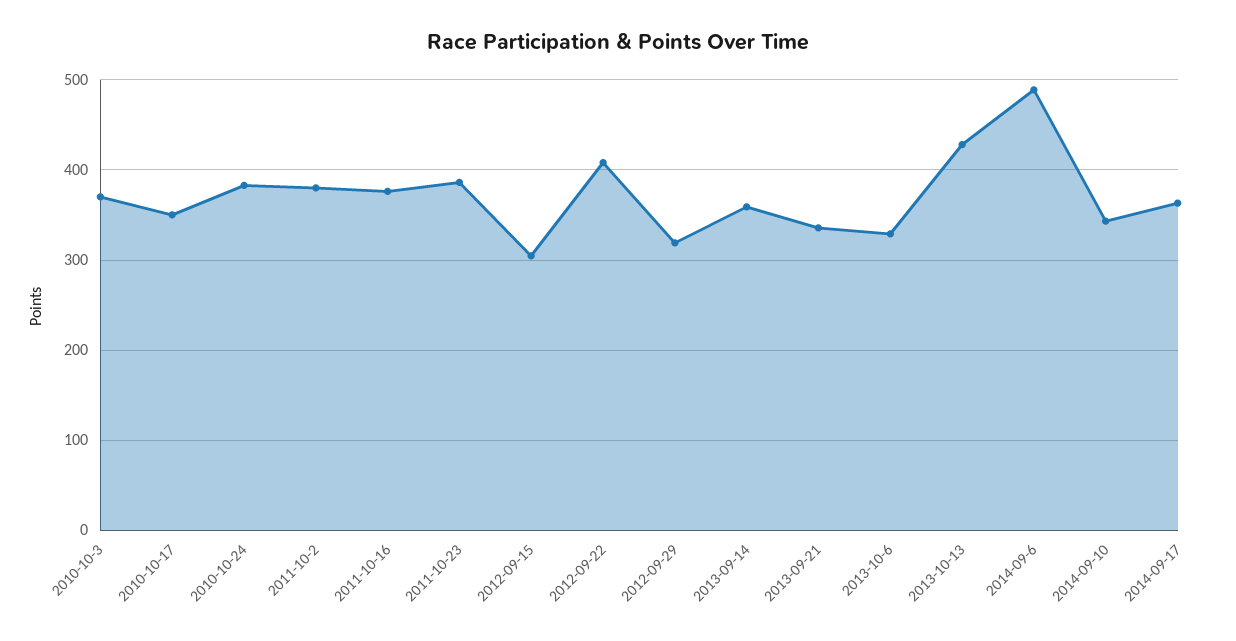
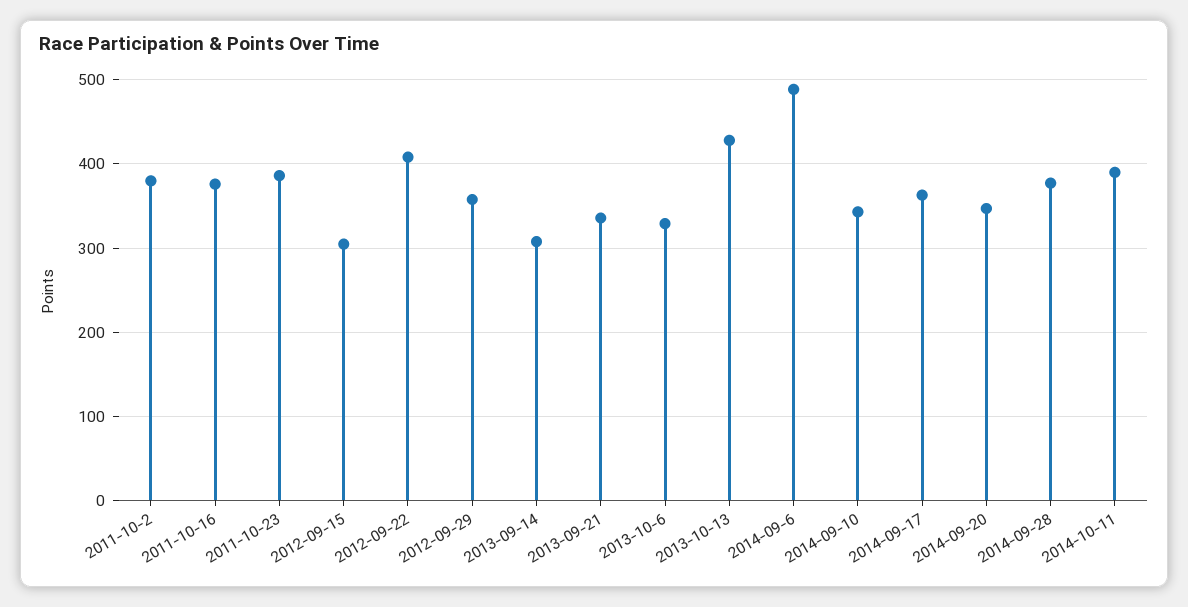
2010-10-3: 370 -> none
2010-10-17: 350 -> none
2010-10-24: 380 -> none
2012-09-29: 320 -> 360
2013-09-14: 360 -> 310
2014-09-20: none -> 350
2014-09-28: none -> 380
2014-10-11: none -> 390

